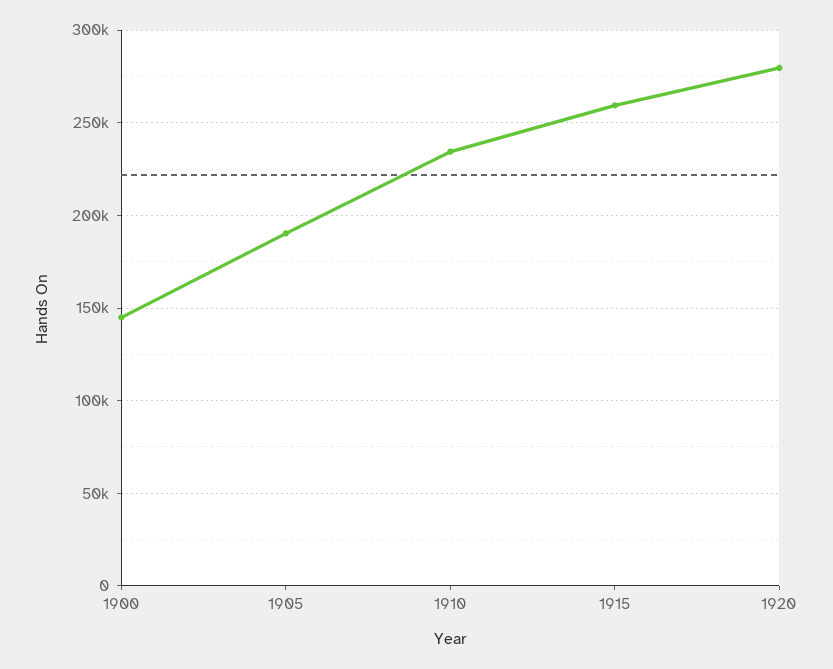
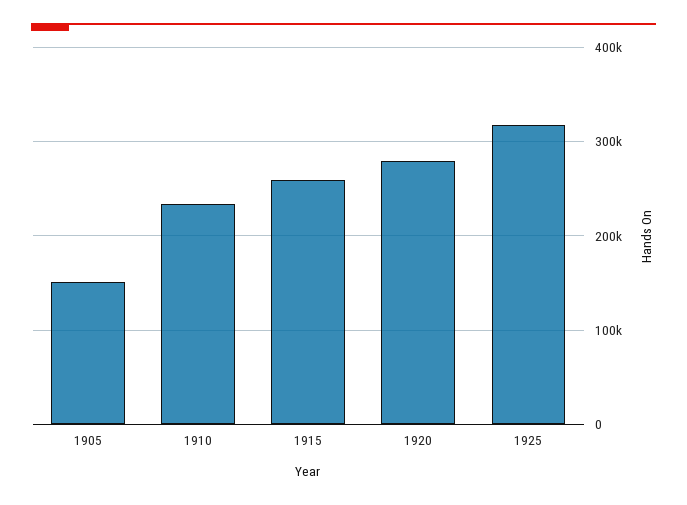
1900: 145000 -> none
1905: 190000 -> 150000
1925: none -> 320000

